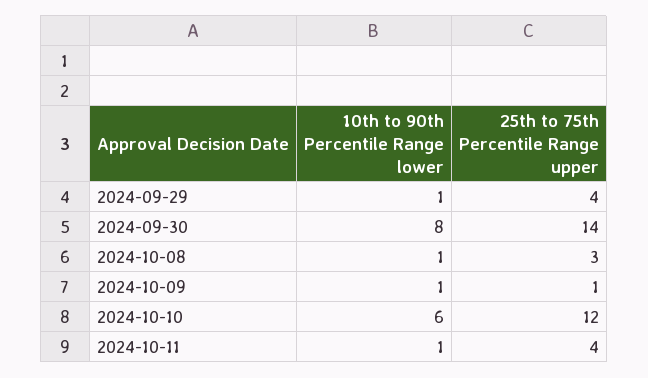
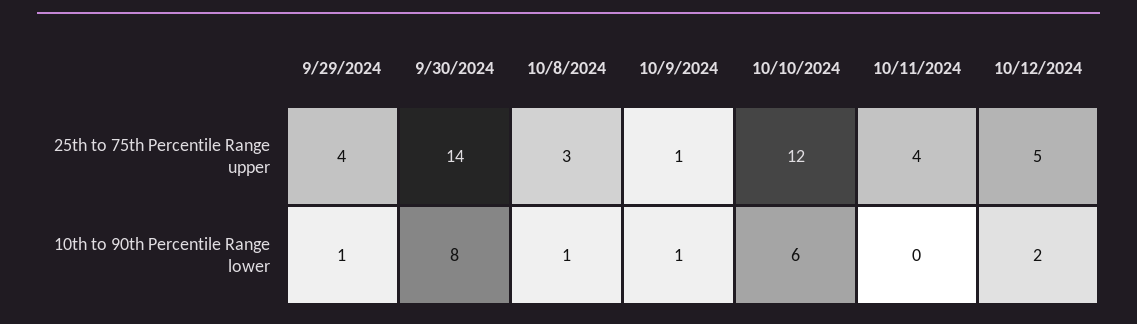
10th to 90th Percentile Range lower, 2024-10-11: 1 -> 0
25th to 75th Percentile Range upper, 10/12/2024: none -> 5
10th to 90th Percentile Range lower, 10/12/2024: none -> 2

